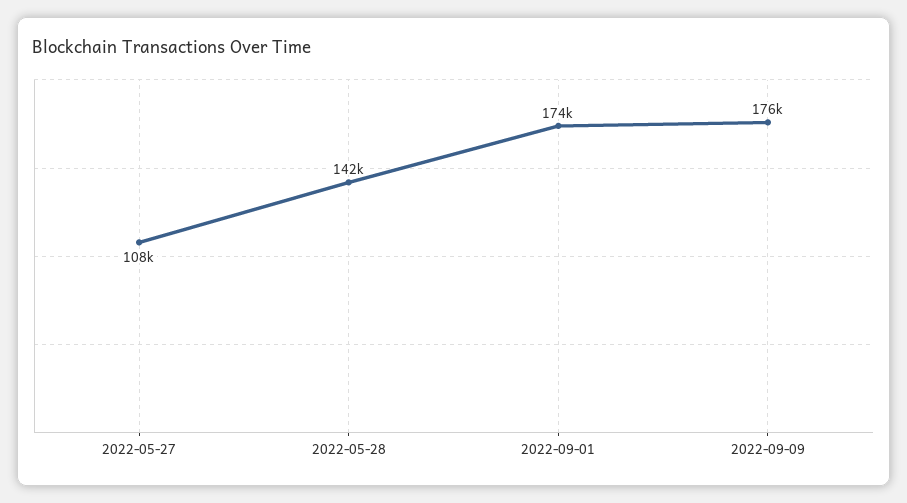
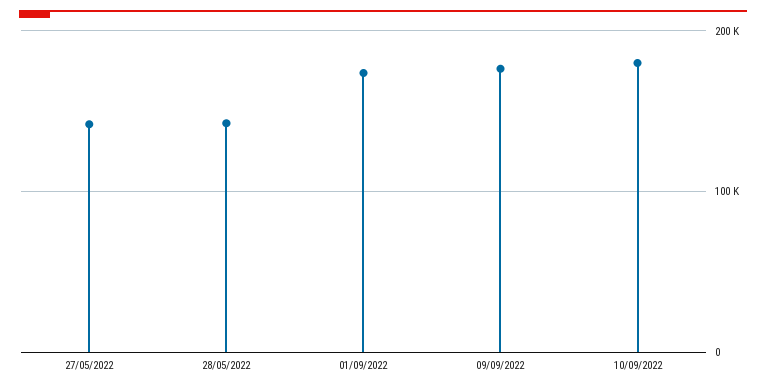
2022-05-27: 108000 -> 140000
10/09/2022: none -> 180000

